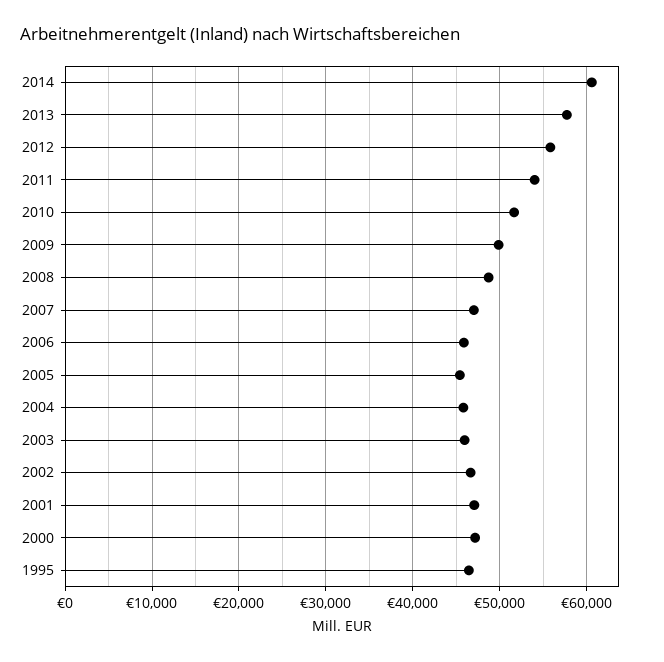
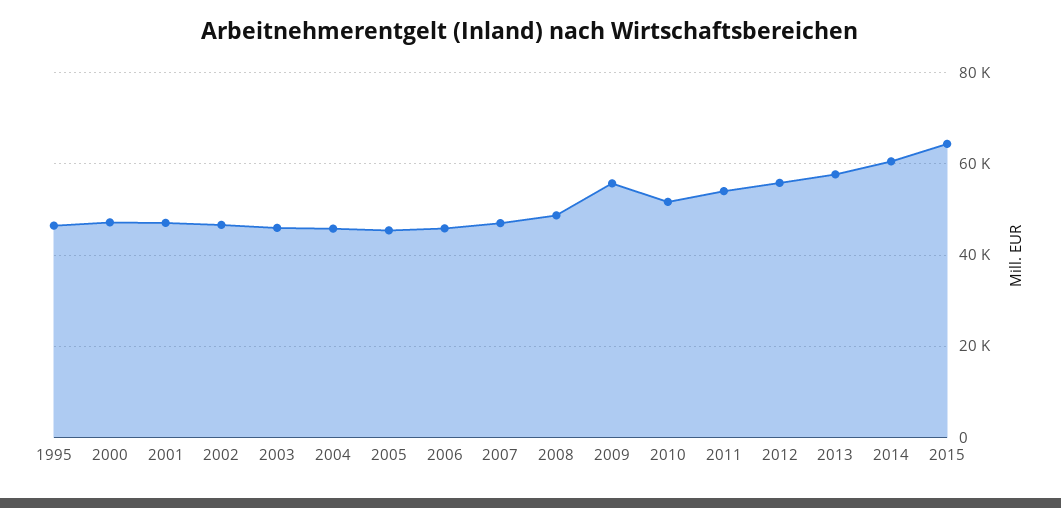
2009: 50000 -> 56000
2015: none -> 64000

